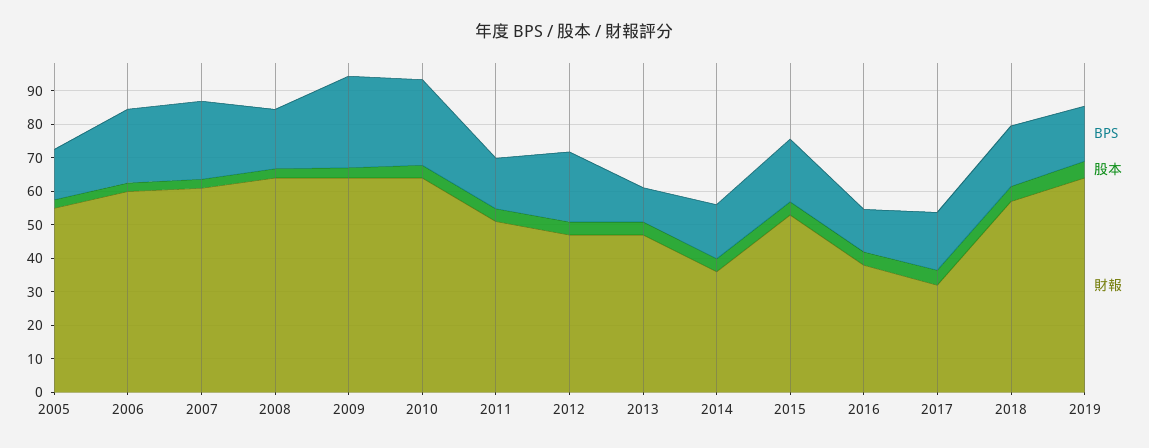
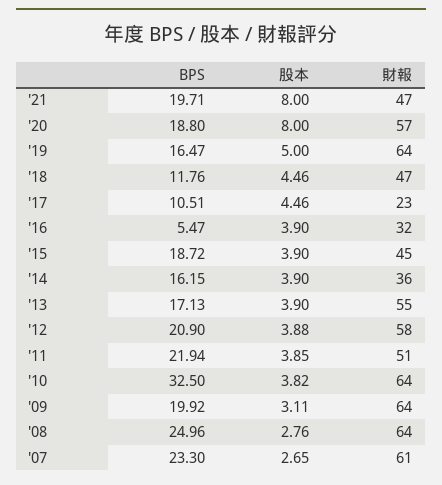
BPS, 2005: 15 -> none
股本, 2005: 2.5 -> none
財報, 2005: 55 -> none
BPS, 2006: 22.5 -> none
股本, 2006: 2.5 -> none
財報, 2006: 60 -> none
BPS, 2008: 17.5 -> 24.96
BPS, 2009: 27.5 -> 19.92
BPS, 2010: 25 -> 32.5
BPS, 2011: 15 -> 21.94
財報, 2012: 47.5 -> 58
BPS, 2013: 10 -> 17.13
財報, 2013: 47.5 -> 55
財報, 2015: 52.5 -> 45
BPS, 2016: 12.5 -> 5.47
財報, 2016: 37.5 -> 32
BPS, 2017: 17.5 -> 10.51
財報, 2017: 32.5 -> 23
BPS, 2018: 17.5 -> 11.76
財報, 2018: 57.5 -> 47
BPS, '21: none -> 19.71
股本, '21: none -> 8
財報, '21: none -> 47
BPS, '20: none -> 18.8
股本, '20: none -> 8
財報, '20: none -> 57

